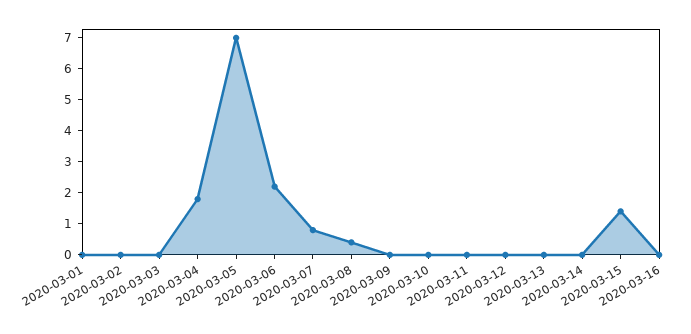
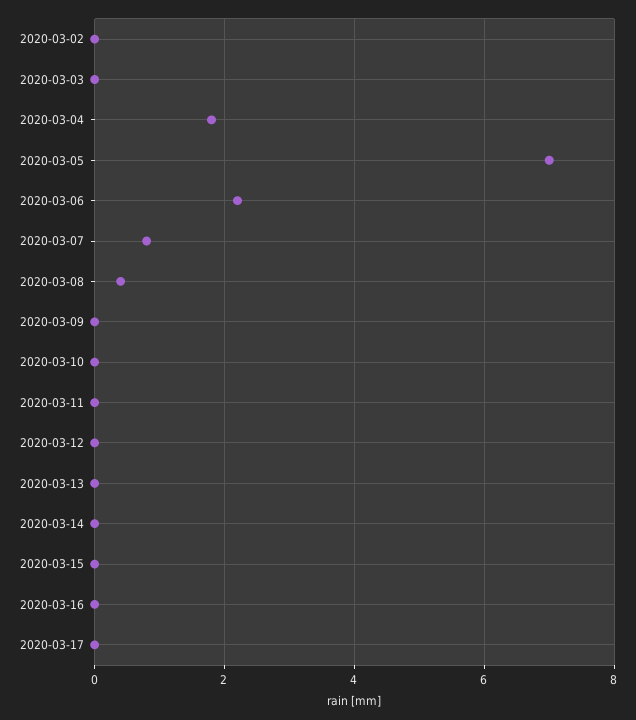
2020-03-01: 0 -> none
2020-03-15: 1.5 -> 0
2020-03-17: none -> 0

